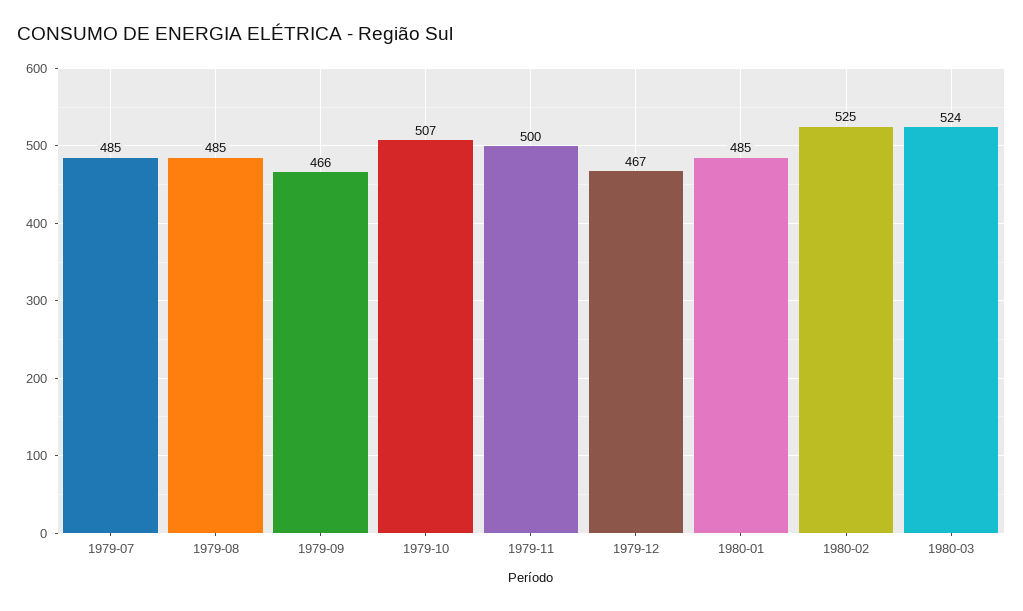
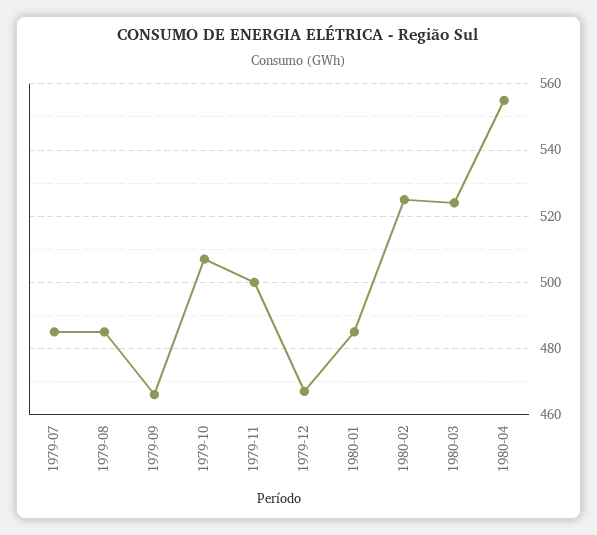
1980-04: none -> 555

